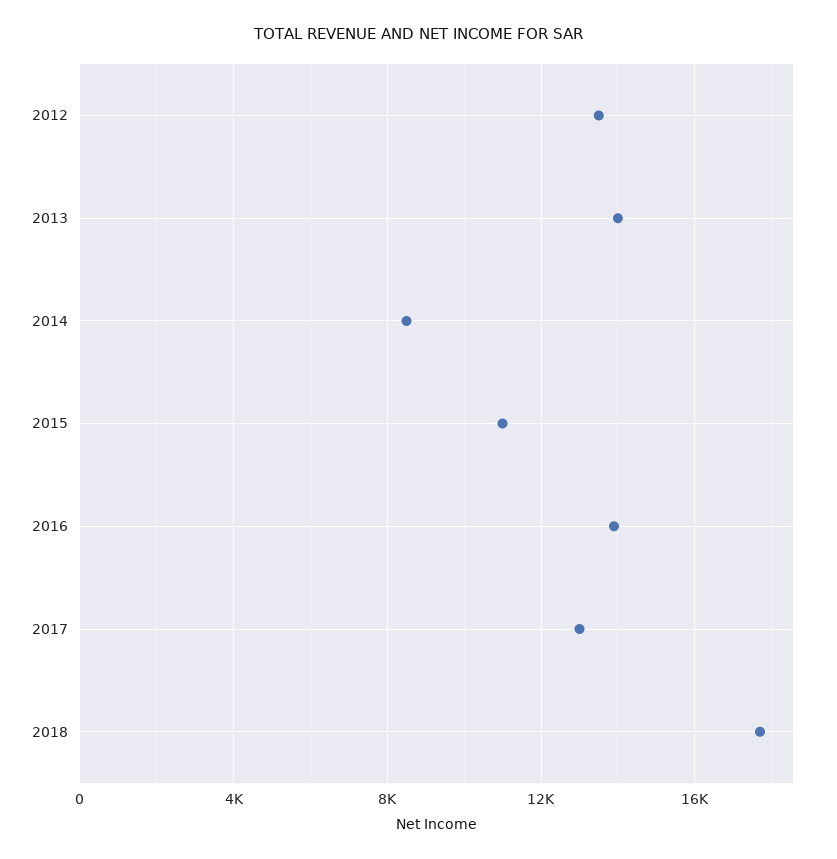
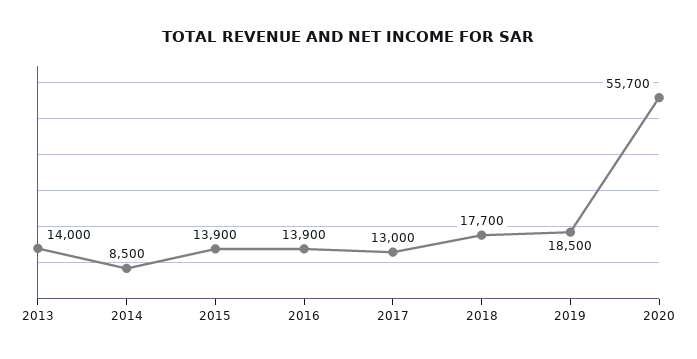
2012: 13500 -> none
2015: 11000 -> 13900
2019: none -> 18500
2020: none -> 55700

